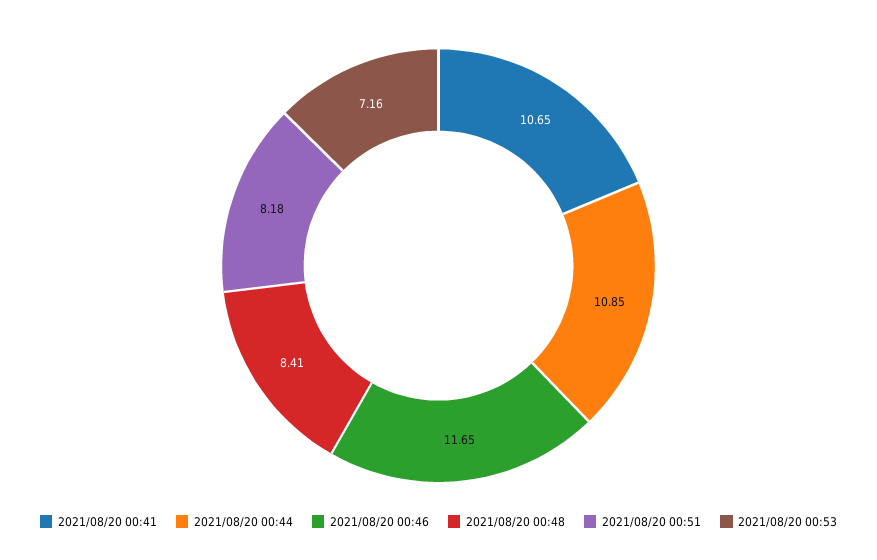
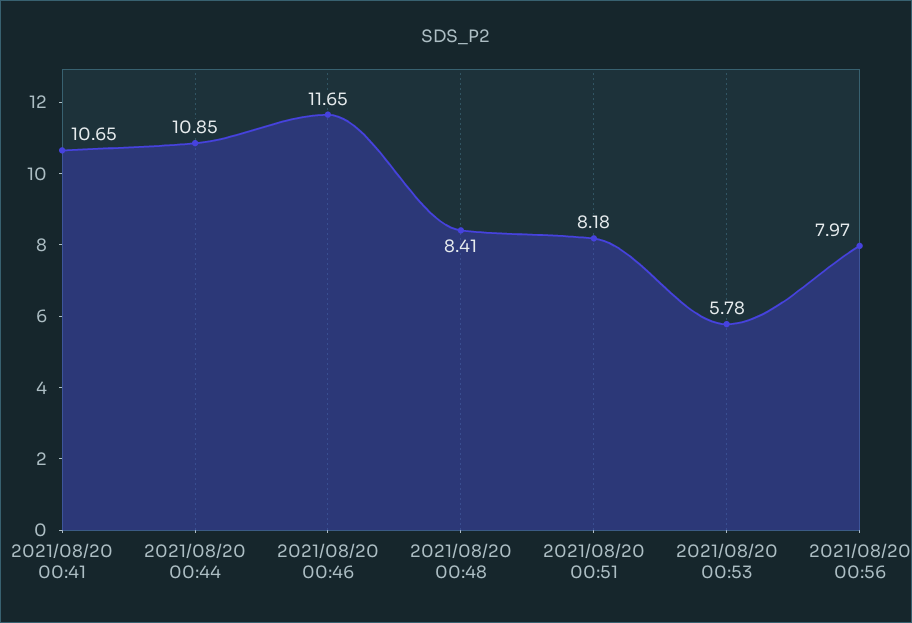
2021/08/20 00:53: 7.16 -> 5.78
2021/08/20 00:56: none -> 7.97

